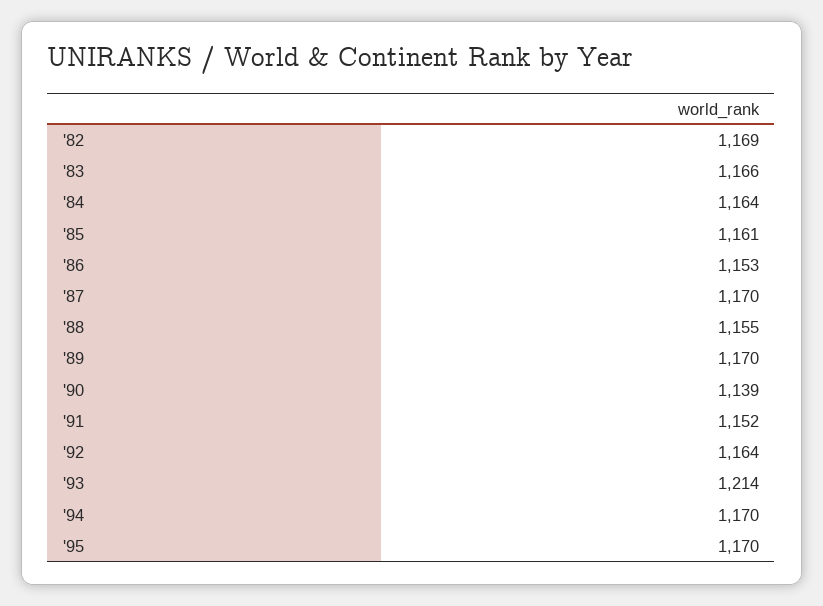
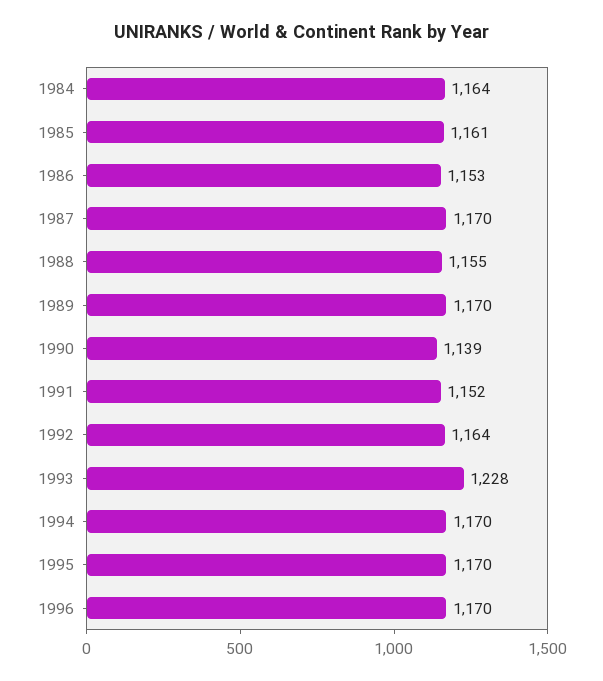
'82: 1169 -> none
'83: 1166 -> none
'93: 1214 -> 1228
1996: none -> 1170

